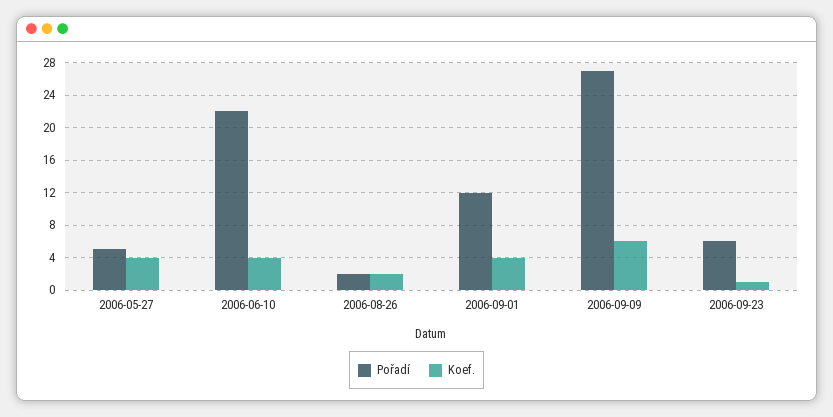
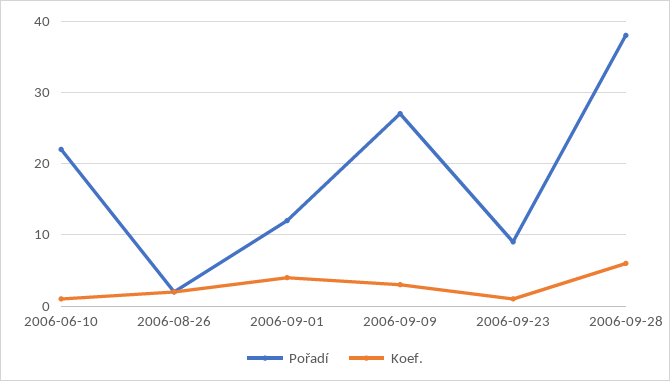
Pořadí, 2006-05-27: 5 -> none
Koef., 2006-05-27: 4 -> none
Koef., 2006-06-10: 4 -> 1
Koef., 2006-09-09: 6 -> 3
Pořadí, 2006-09-23: 6 -> 9
Pořadí, 2006-09-28: none -> 38
Koef., 2006-09-28: none -> 6

